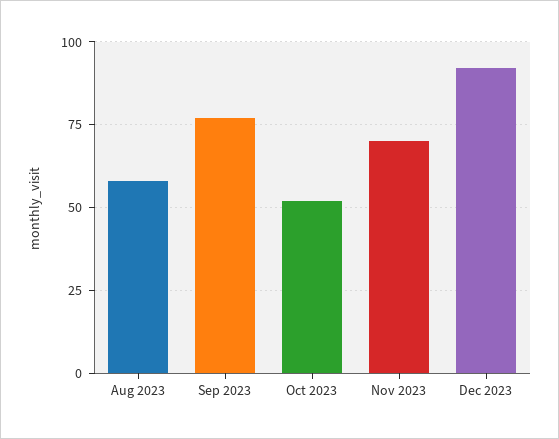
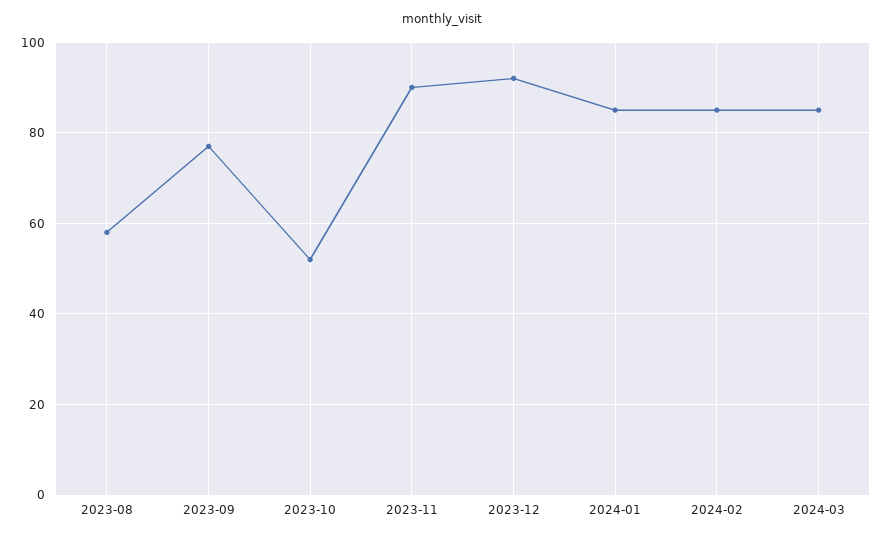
Nov 2023: 70 -> 90
2024-01: none -> 85
2024-02: none -> 85
2024-03: none -> 85

